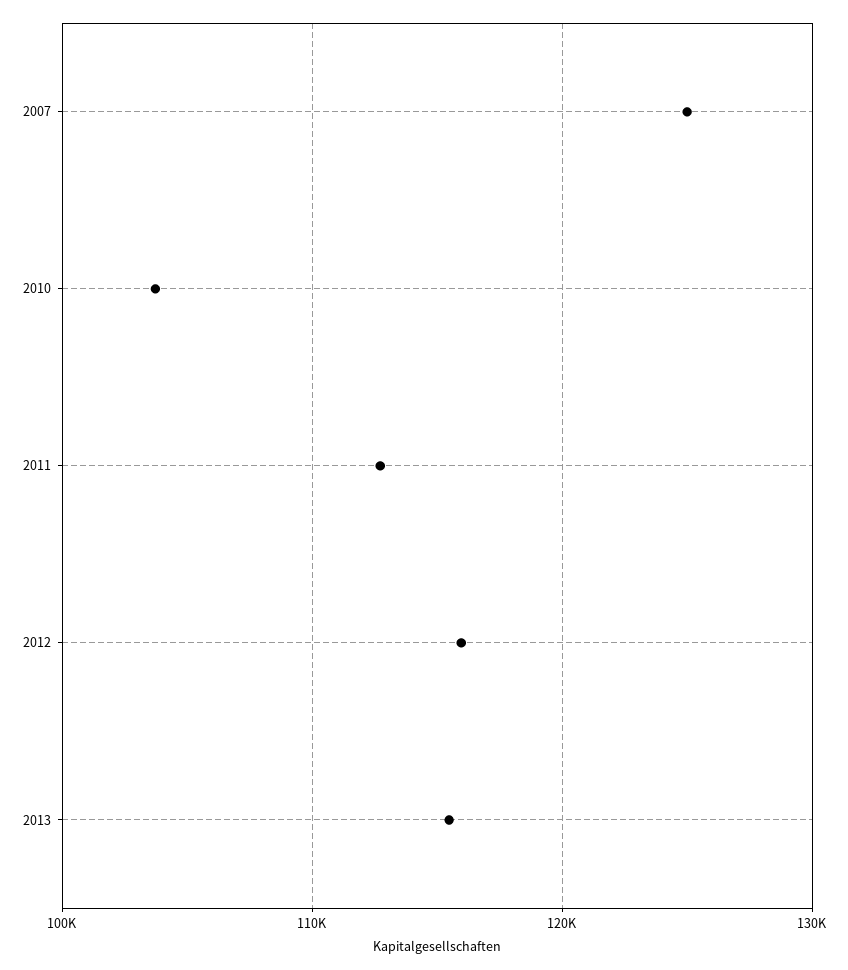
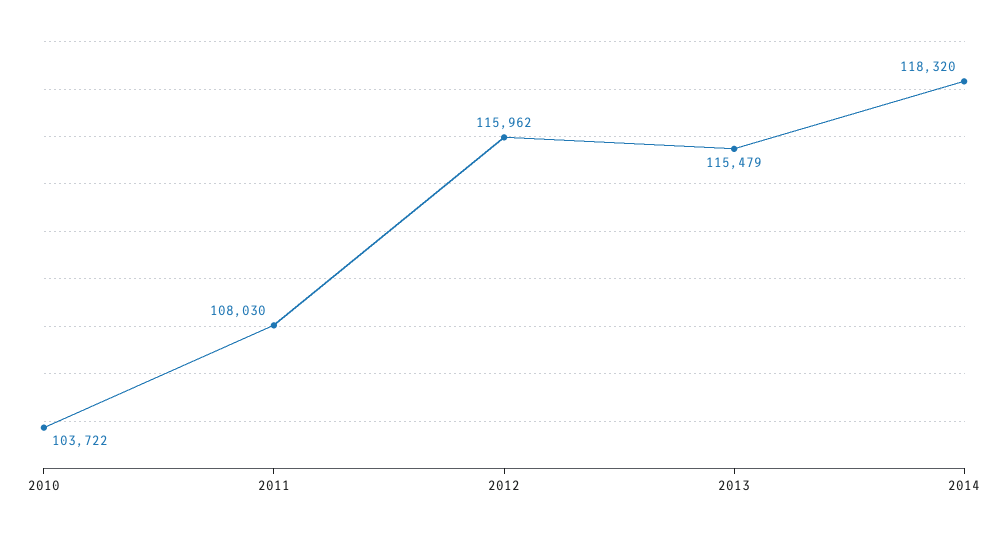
2007: 125000 -> none
2011: 113000 -> 108030
2014: none -> 118320

